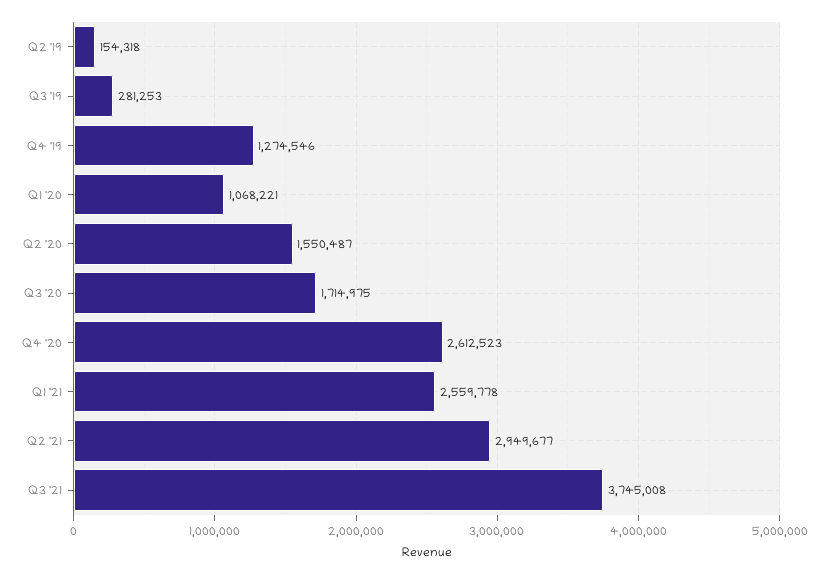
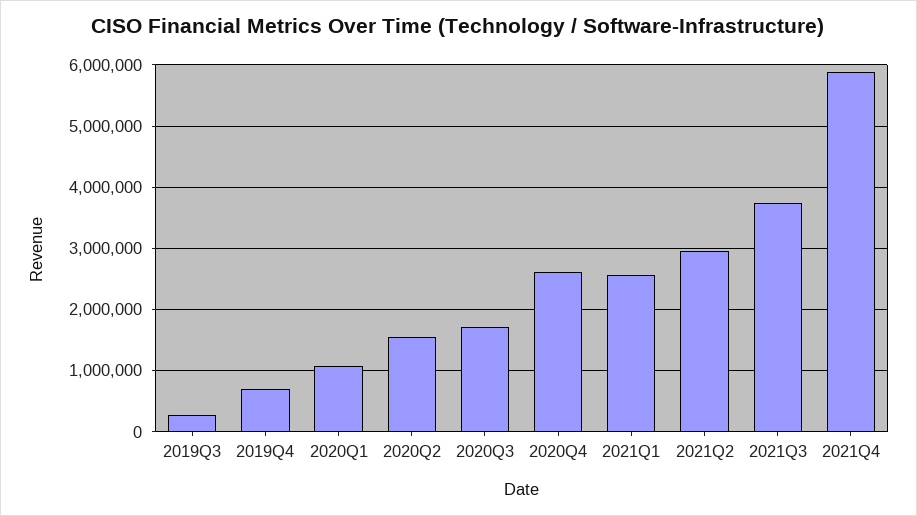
Q2 '19: 154318 -> none
Q4 '19: 1274546 -> 700000
2021Q4: none -> 5900000

